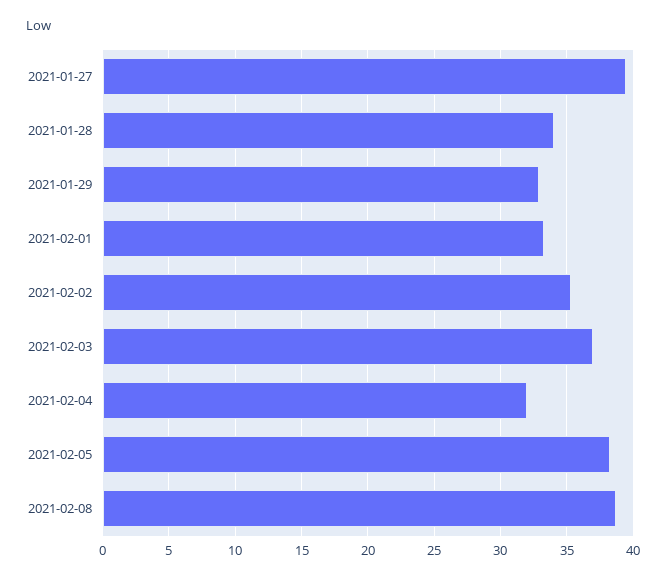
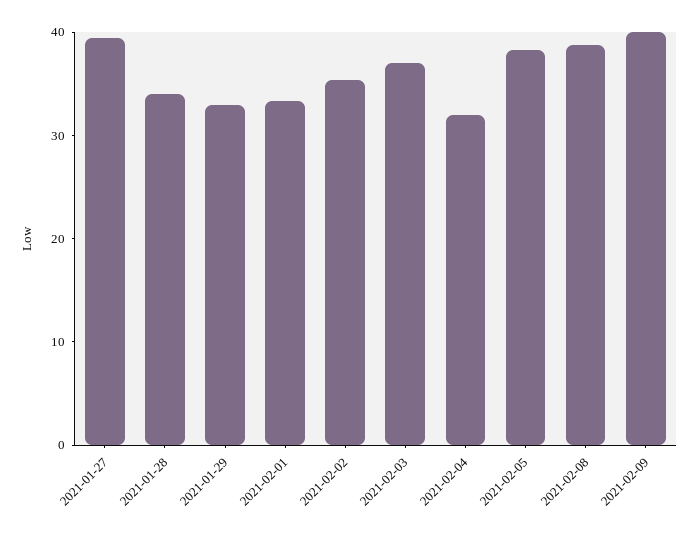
2021-02-09: none -> 40

